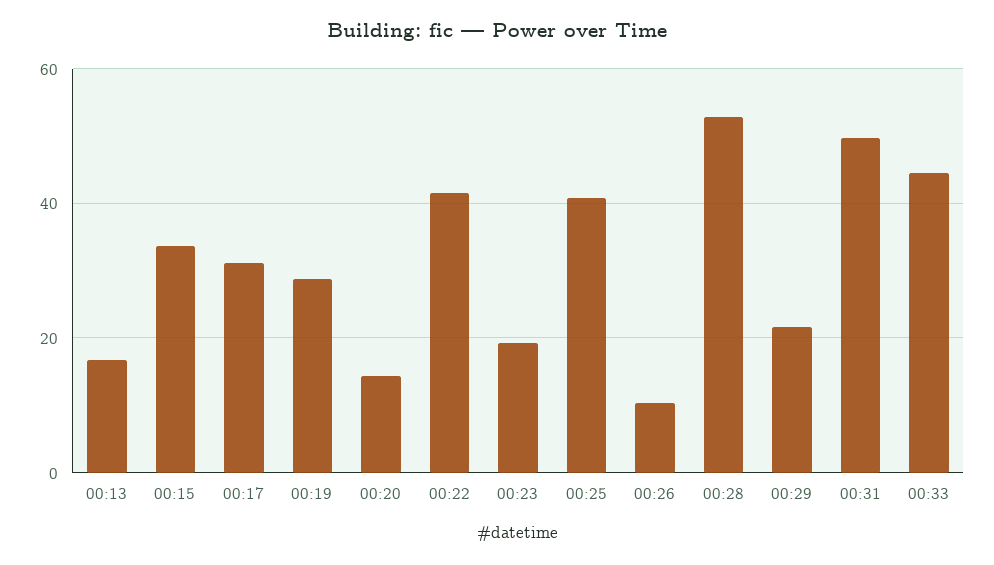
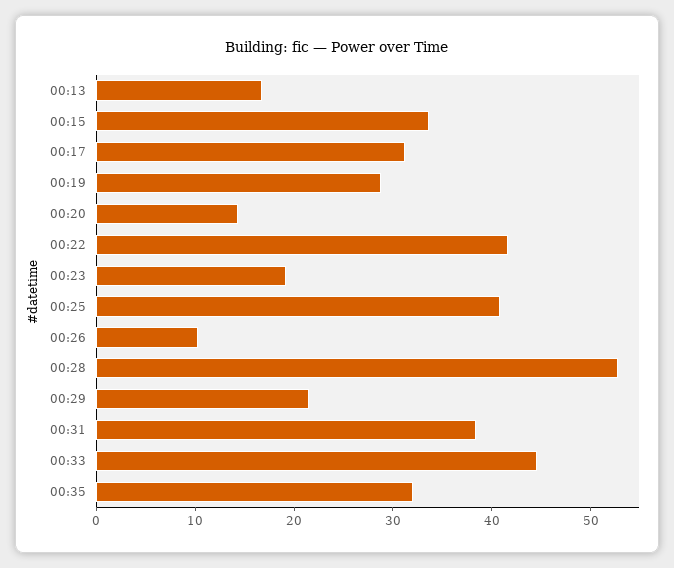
00:31: 50 -> 38
00:35: none -> 32

